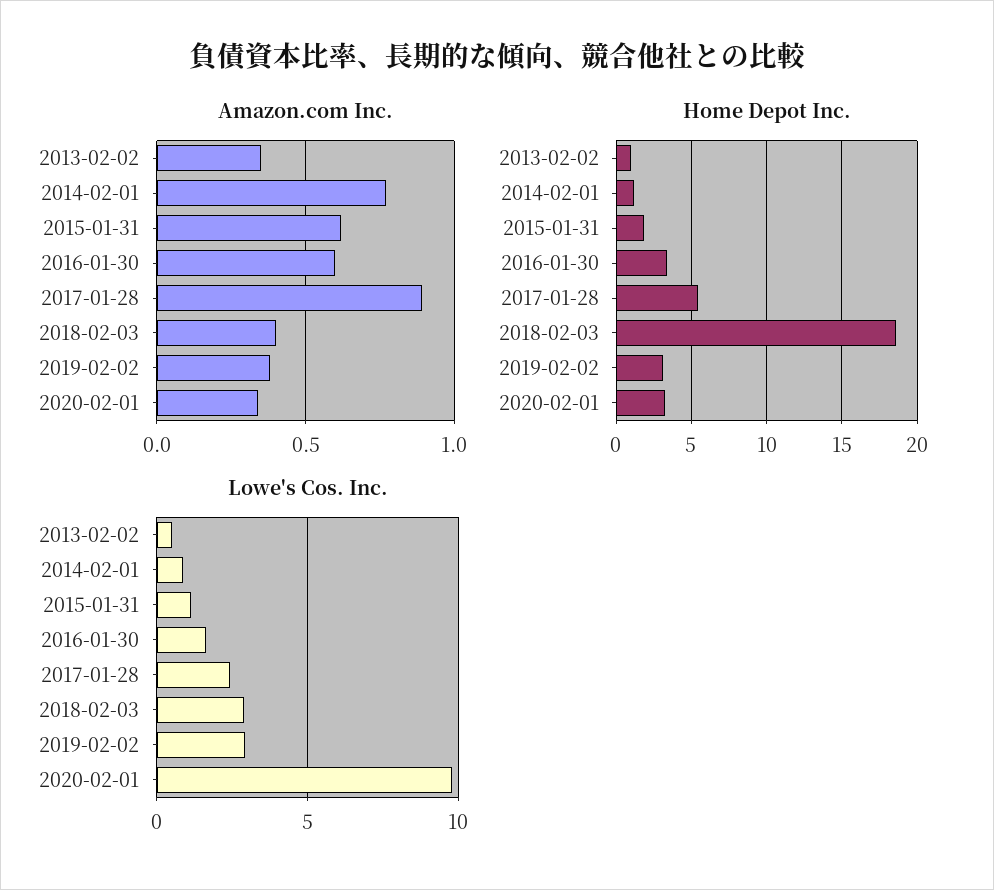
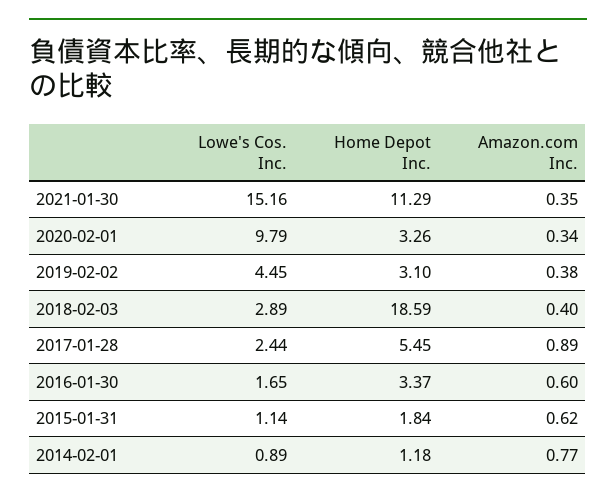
Amazon.com Inc., 2013-02-02: 0.35 -> none
Home Depot Inc., 2013-02-02: 1 -> none
Lowe's Cos. Inc., 2013-02-02: 0.5 -> none
Lowe's Cos. Inc., 2019-02-02: 3 -> 4.45
Lowe's Cos. Inc., 2021-01-30: none -> 15.16
Home Depot Inc., 2021-01-30: none -> 11.29
Amazon.com Inc., 2021-01-30: none -> 0.35

